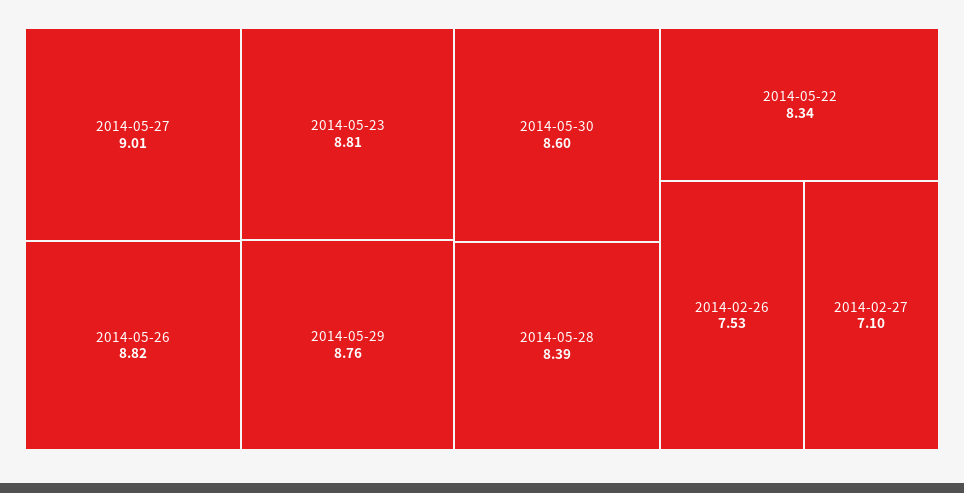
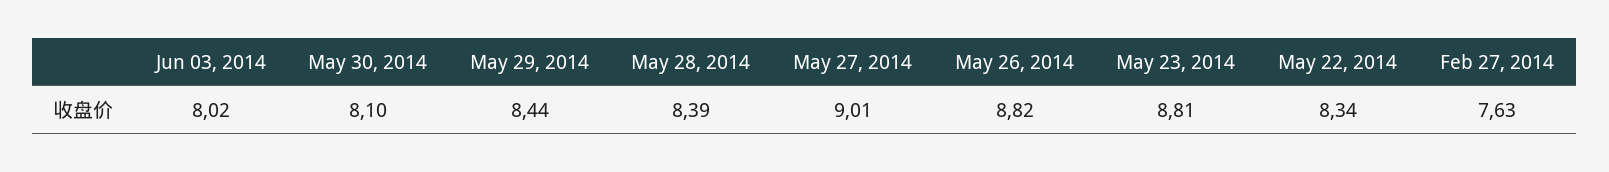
2014-05-29: 8.76 -> 8.44
2014-05-30: 8.6 -> 8.1
2014-02-26: 7.53 -> none
2014-02-27: 7.1 -> 7.63
Jun 03, 2014: none -> 8.02

